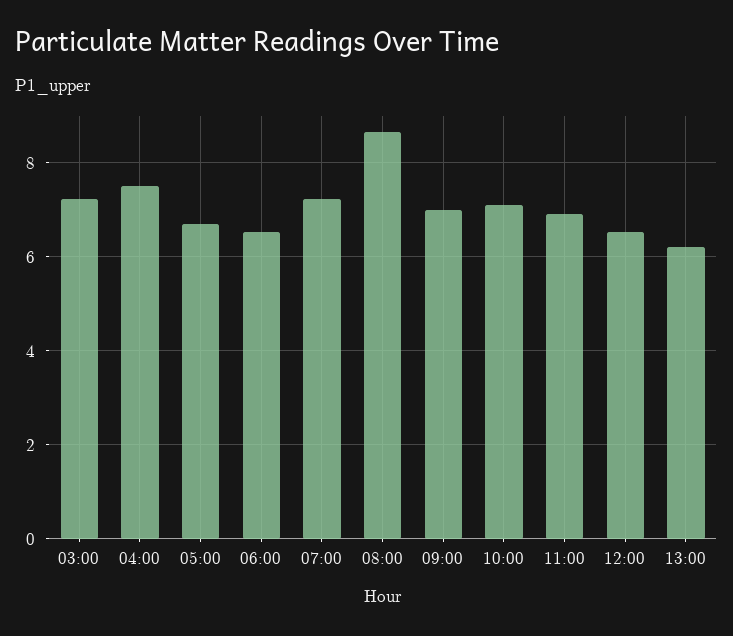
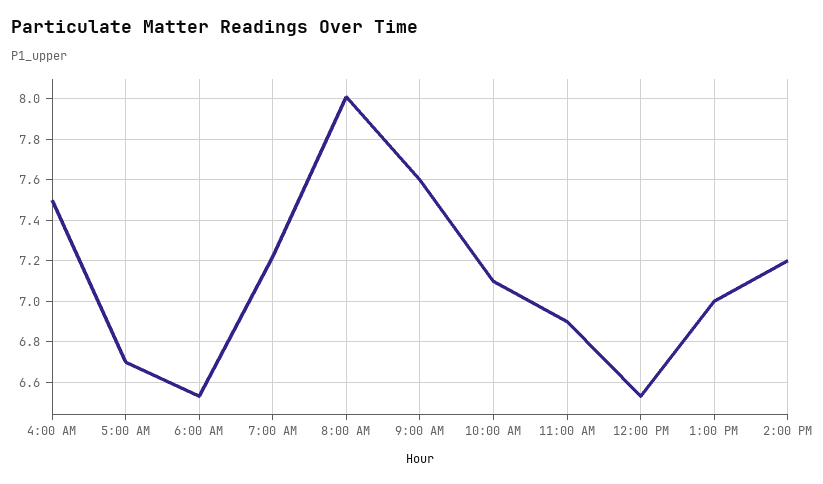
03:00: 7.2 -> none
08:00: 8.6 -> 8
09:00: 7 -> 7.6
13:00: 6.2 -> 7
2:00 PM: none -> 7.2

